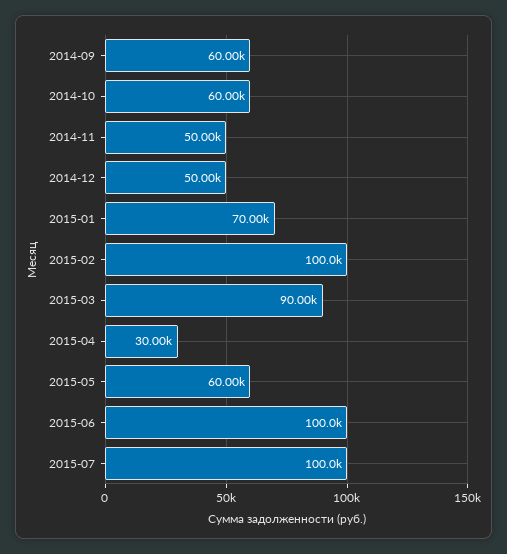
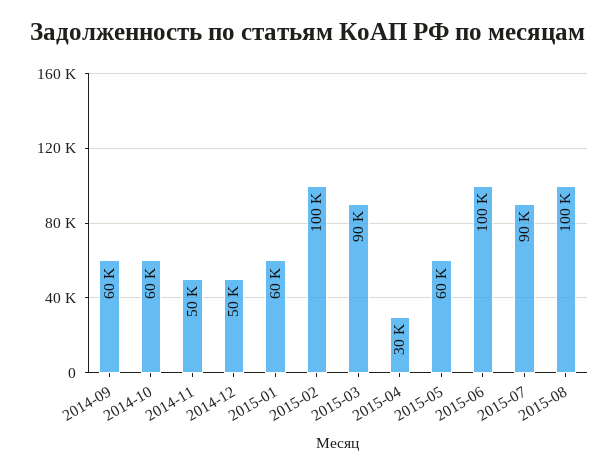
2015-01: 70000 -> 60000
2015-07: 100000 -> 90000
2015-08: none -> 100000

